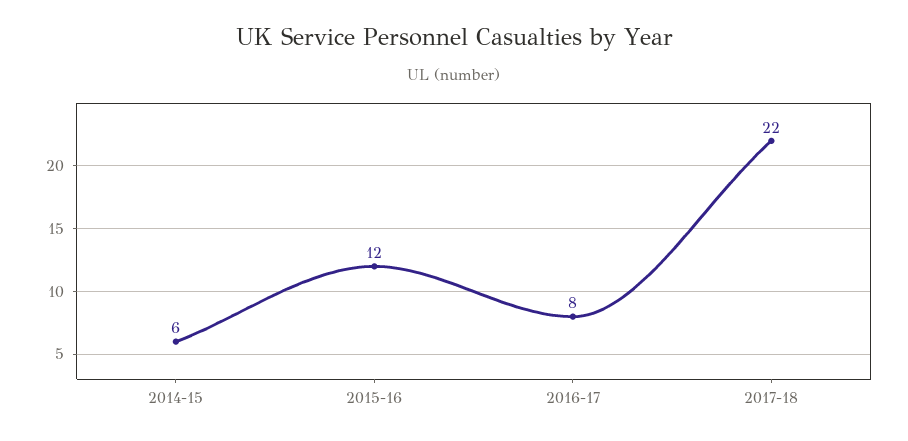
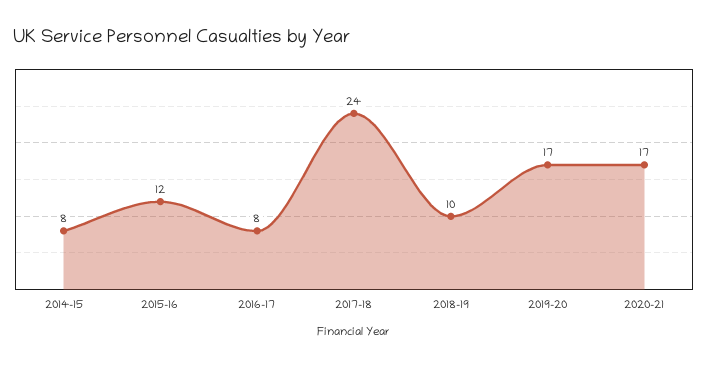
2014-15: 6 -> 8
2017-18: 22 -> 24
2018-19: none -> 10
2019-20: none -> 17
2020-21: none -> 17

